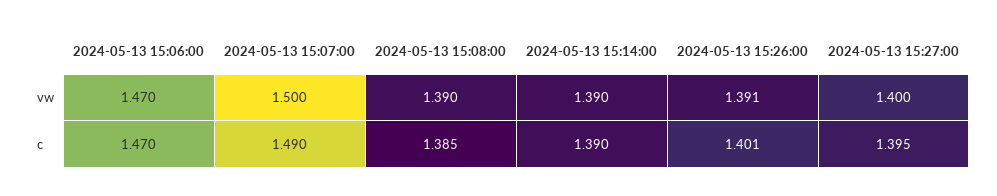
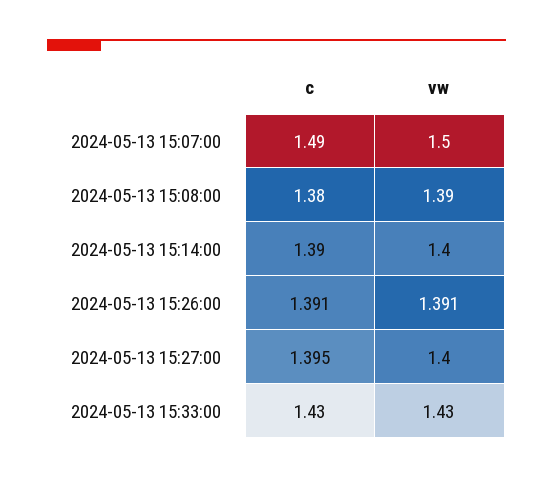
2024-05-13 15:06:00, vw: 1.47 -> none
2024-05-13 15:14:00, vw: 1.39 -> 1.4
2024-05-13 15:06:00, c: 1.47 -> none
2024-05-13 15:08:00, c: 1.385 -> 1.38
2024-05-13 15:26:00, c: 1.401 -> 1.391
2024-05-13 15:33:00, c: none -> 1.43
2024-05-13 15:33:00, vw: none -> 1.43

